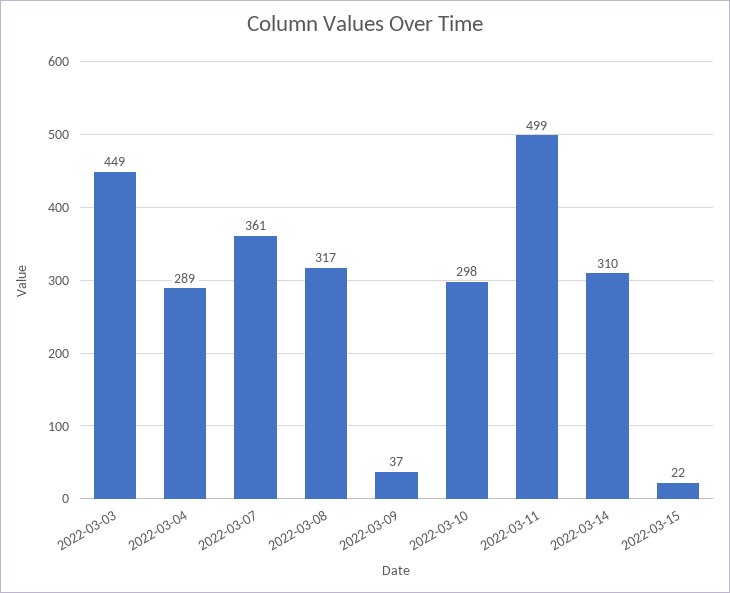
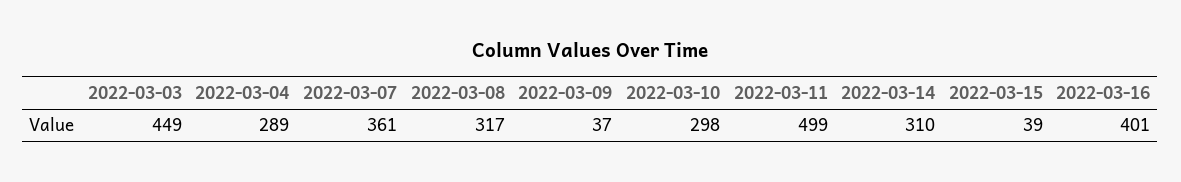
2022-03-15: 22 -> 39
2022-03-16: none -> 401

